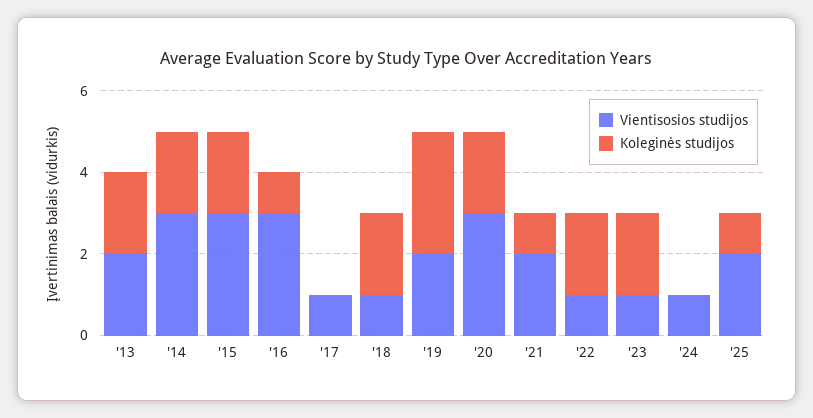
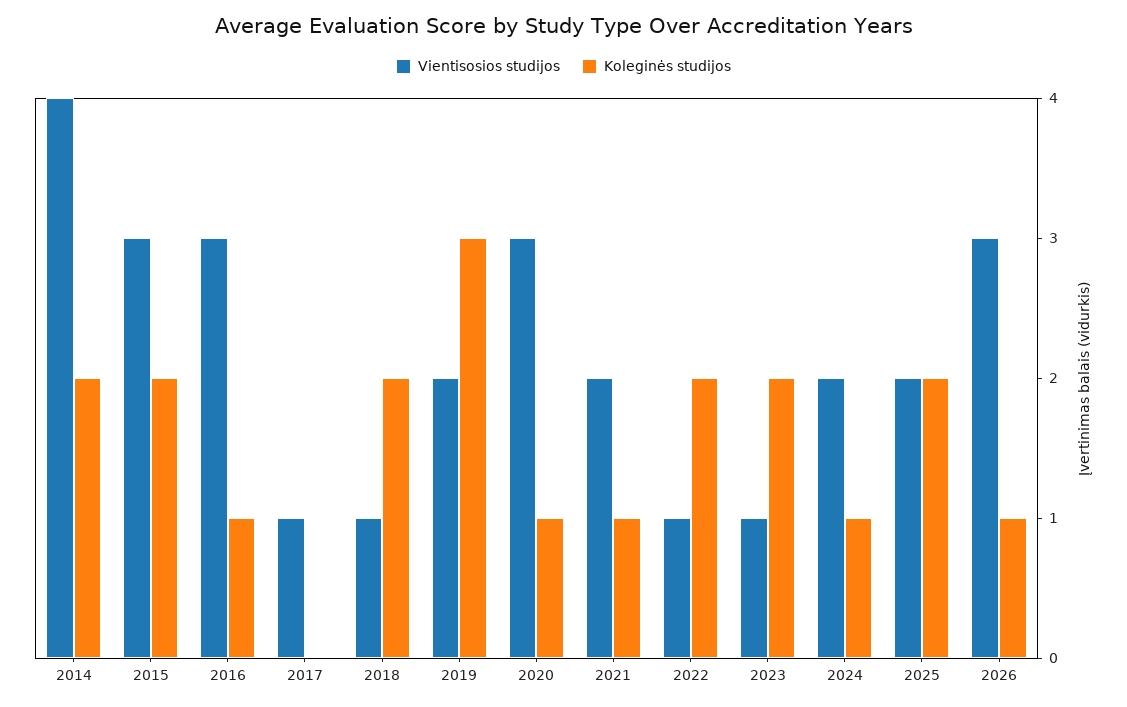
Vientisosios studijos, '13: 2 -> none
Koleginės studijos, '13: 2 -> none
Vientisosios studijos, '14: 3 -> 4
Koleginės studijos, '20: 2 -> 1
Vientisosios studijos, '24: 1 -> 2
Koleginės studijos, '24: 0 -> 1
Koleginės studijos, '25: 1 -> 2
Vientisosios studijos, 2026: none -> 3
Koleginės studijos, 2026: none -> 1

